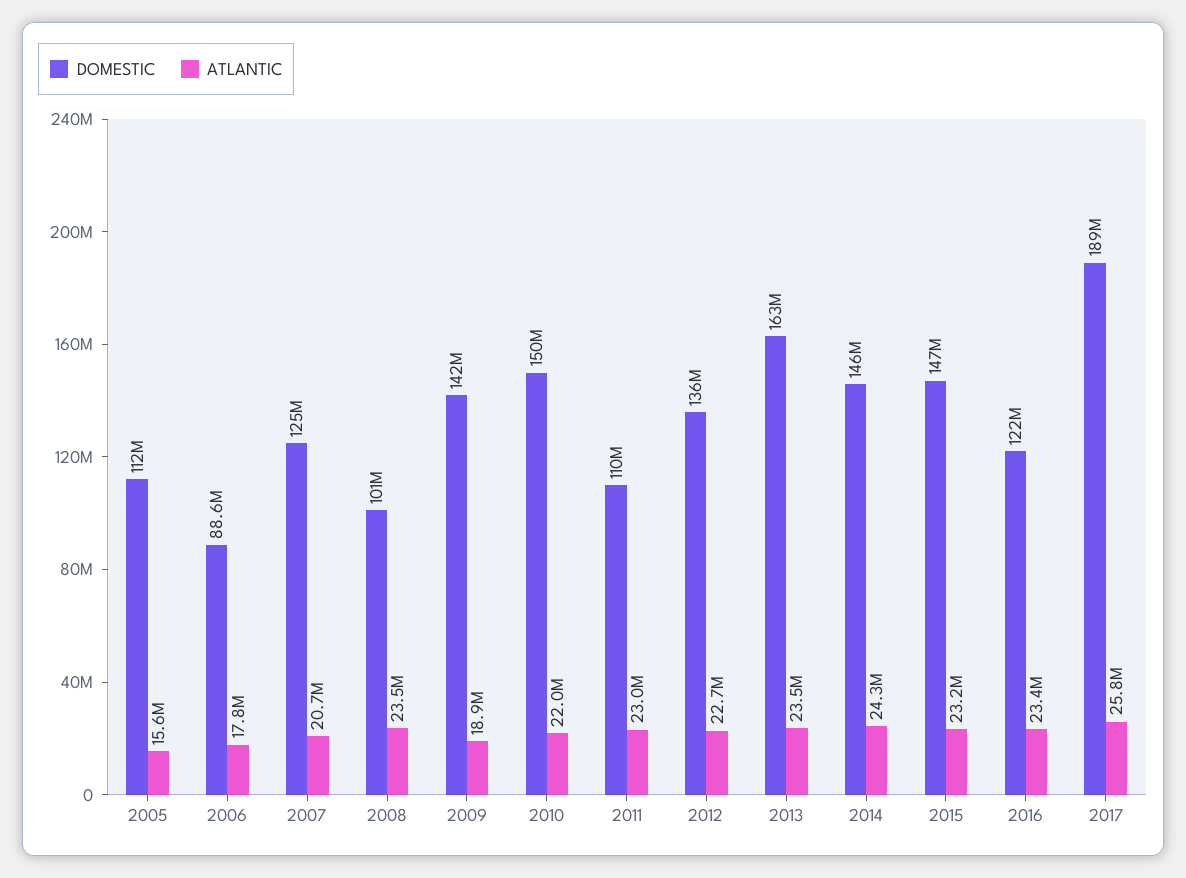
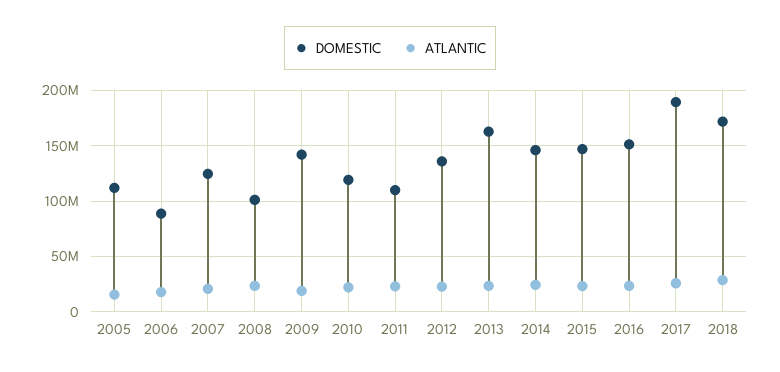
DOMESTIC, 2010: 150000000 -> 120000000
DOMESTIC, 2016: 122000000 -> 150000000
DOMESTIC, 2018: none -> 170000000
ATLANTIC, 2018: none -> 30000000

